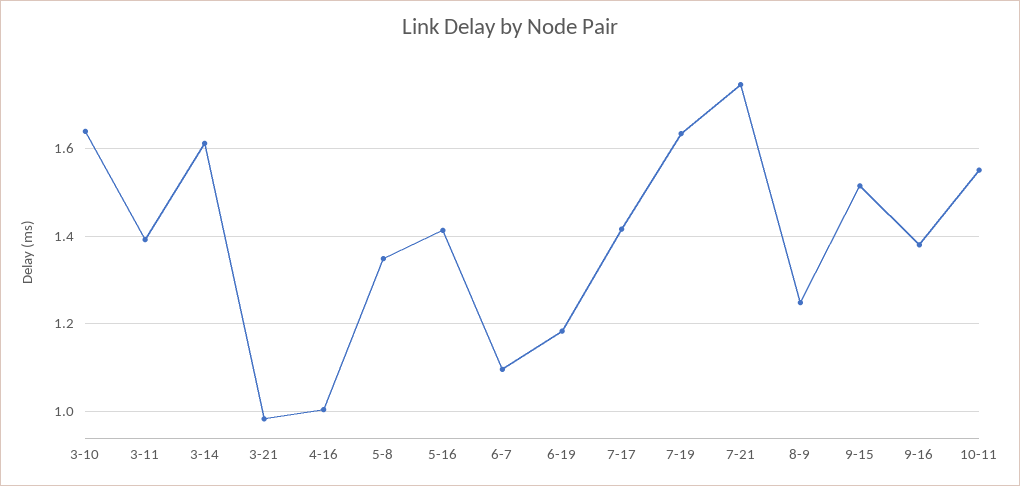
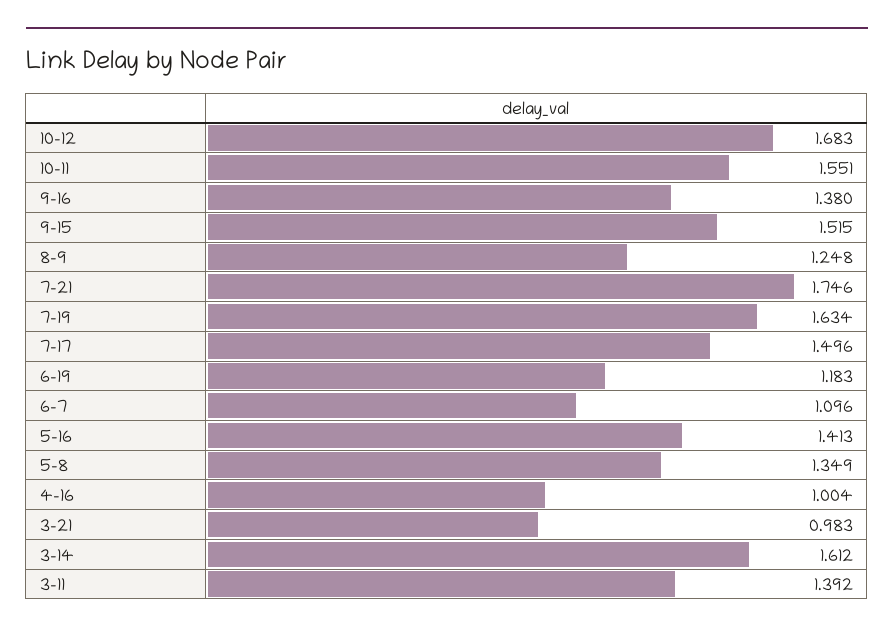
3-10: 1.64 -> none
7-17: 1.42 -> 1.496
10-12: none -> 1.683

